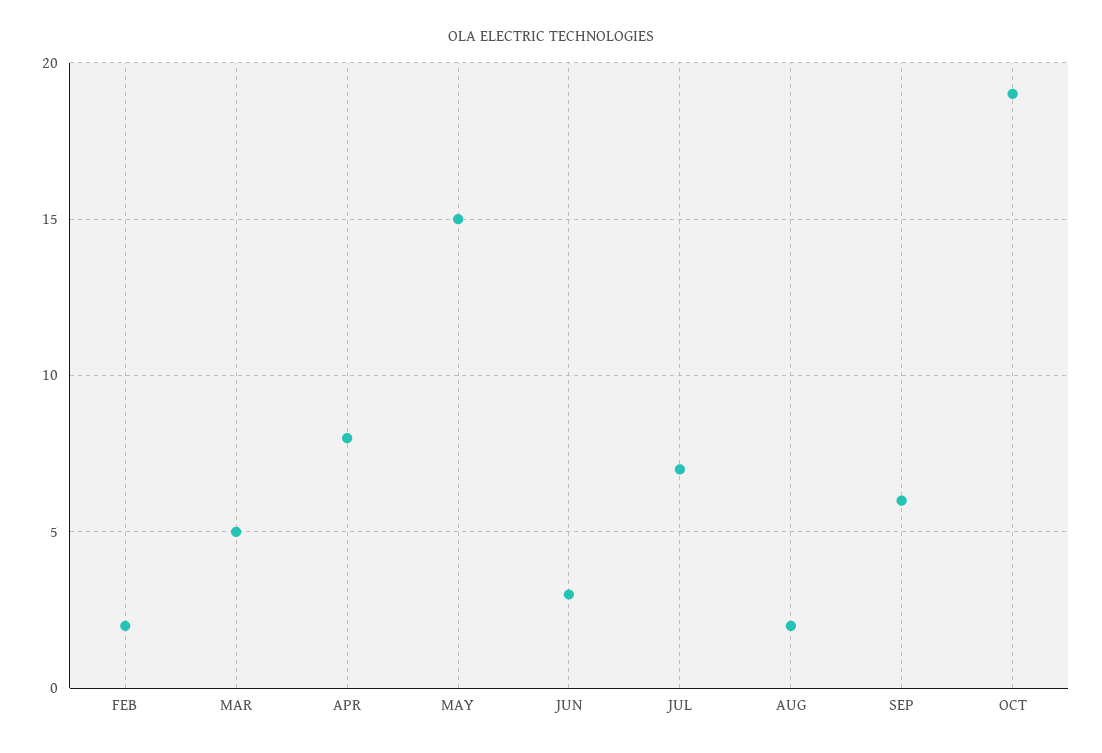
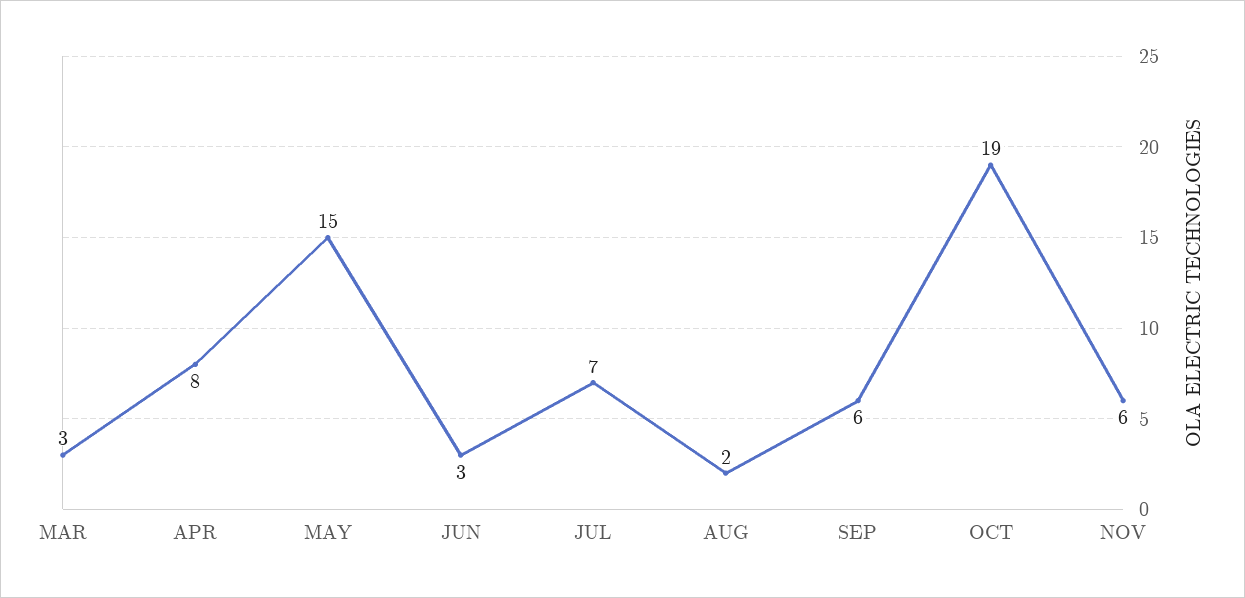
FEB: 2 -> none
MAR: 5 -> 3
NOV: none -> 6

